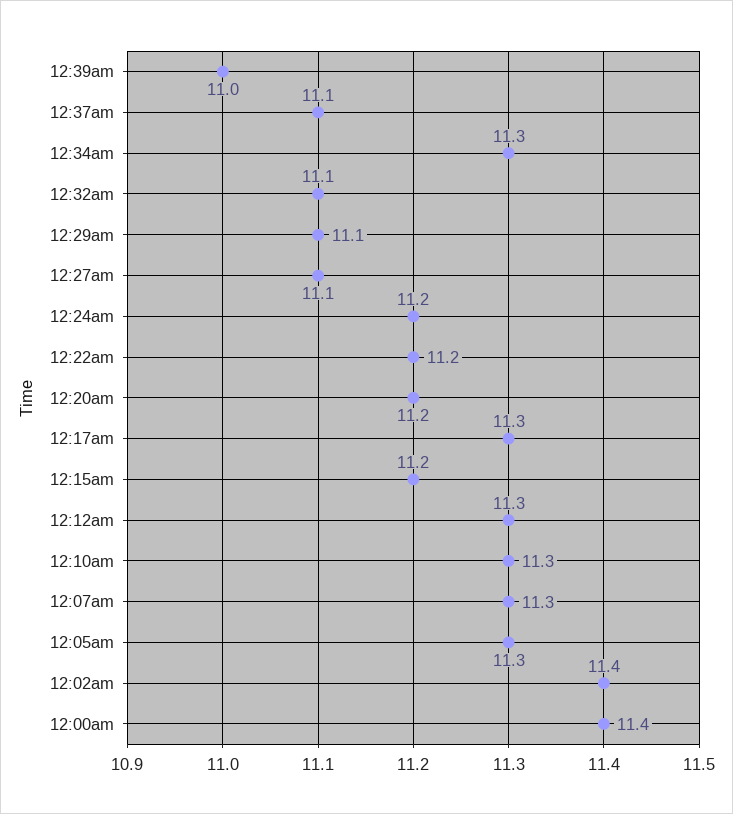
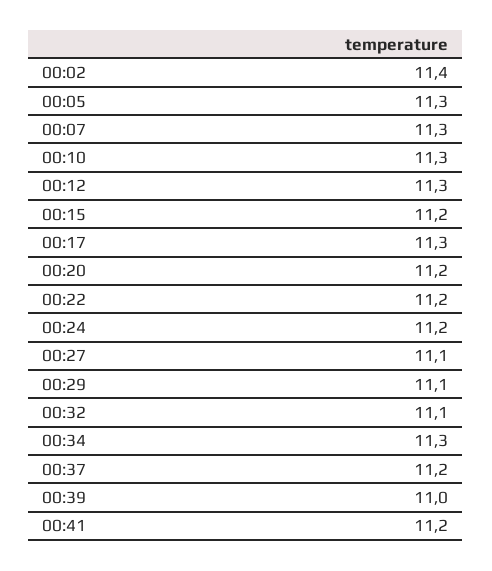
12:37am: 11.1 -> 11.2
12:00am: 11.4 -> none
00:41: none -> 11.2

